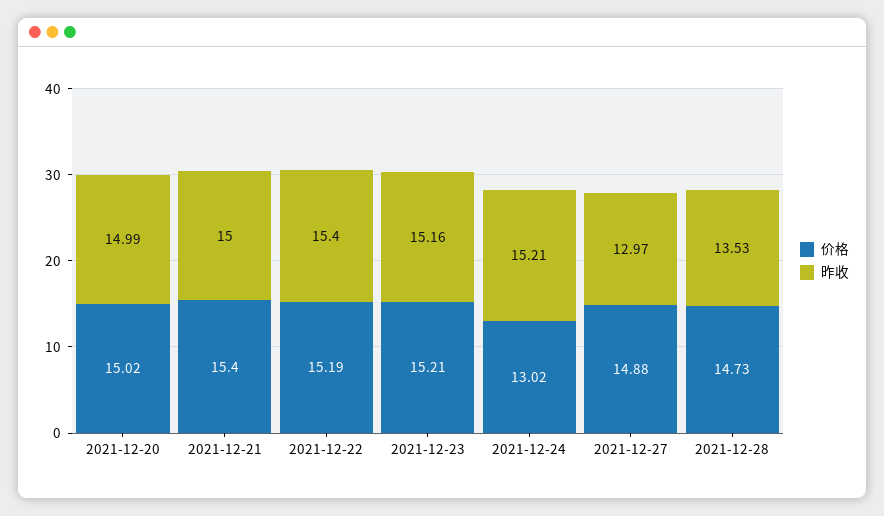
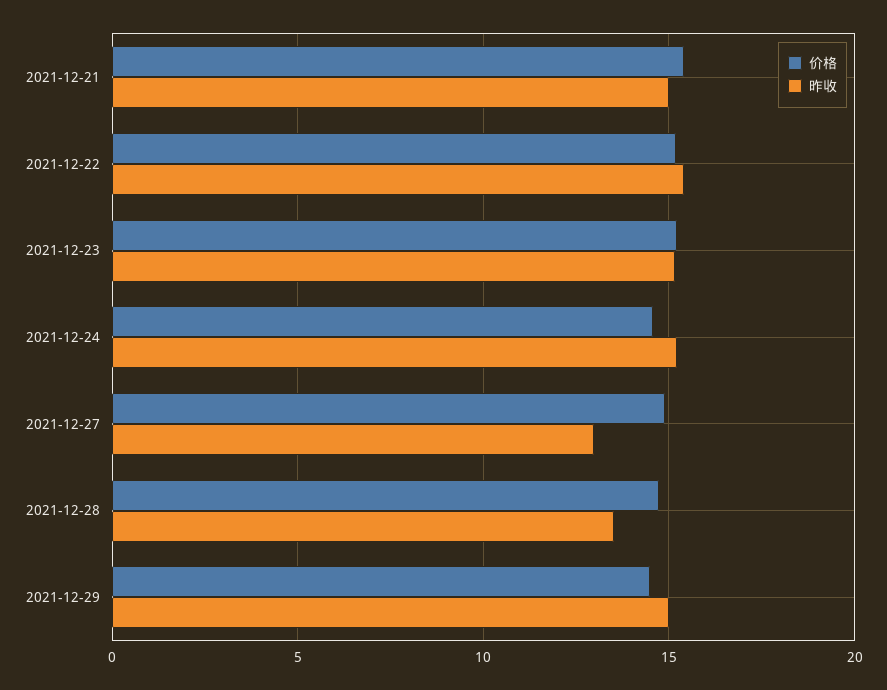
价格, 2021-12-20: 15.02 -> none
昨收, 2021-12-20: 14.99 -> none
价格, 2021-12-24: 13.02 -> 14.5
价格, 2021-12-29: none -> 14.5
昨收, 2021-12-29: none -> 15

